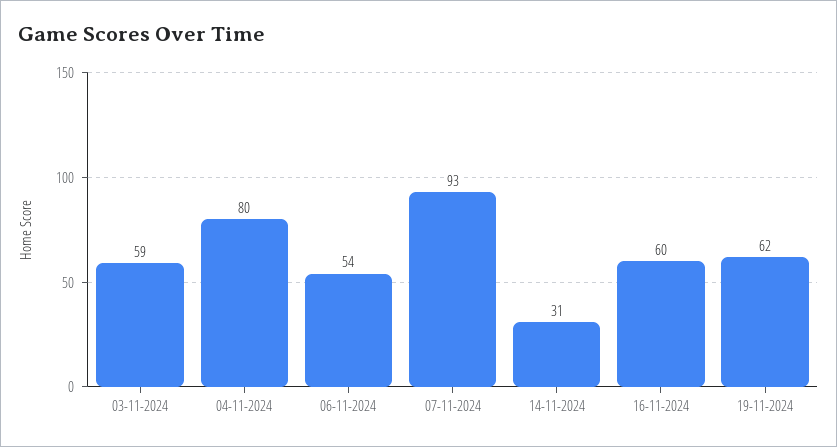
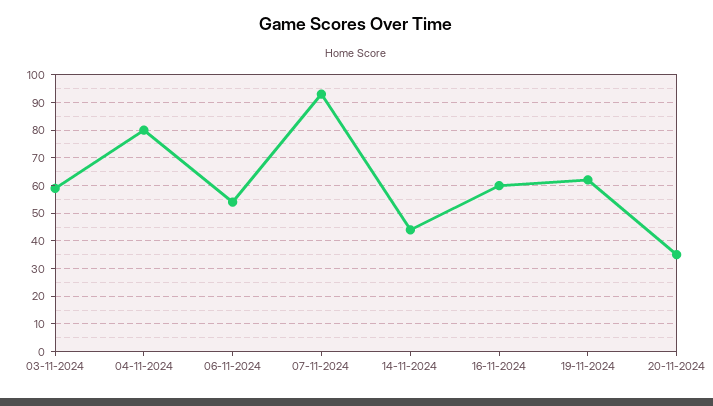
14-11-2024: 31 -> 45
20-11-2024: none -> 35

